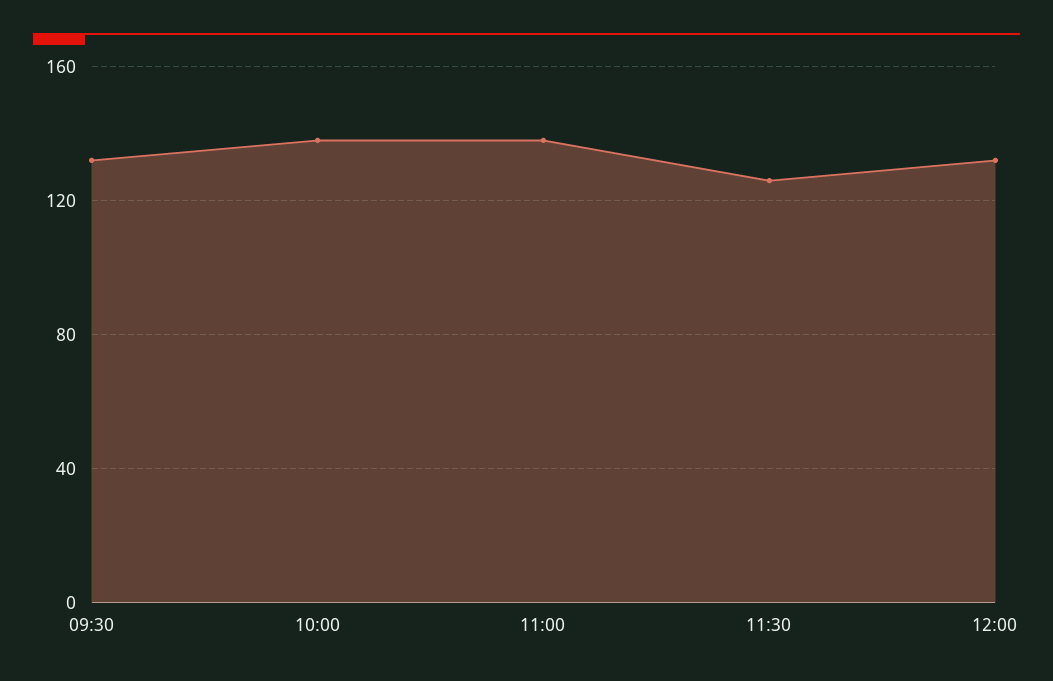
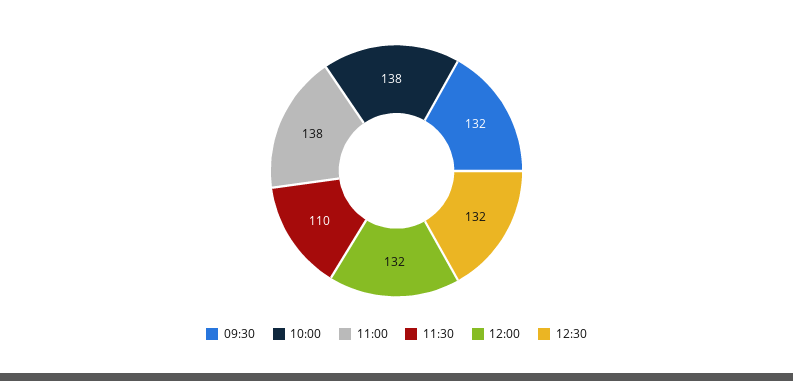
11:30: 125 -> 110
12:30: none -> 132

